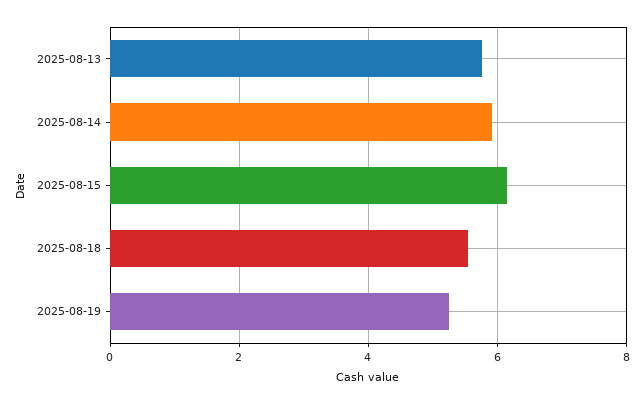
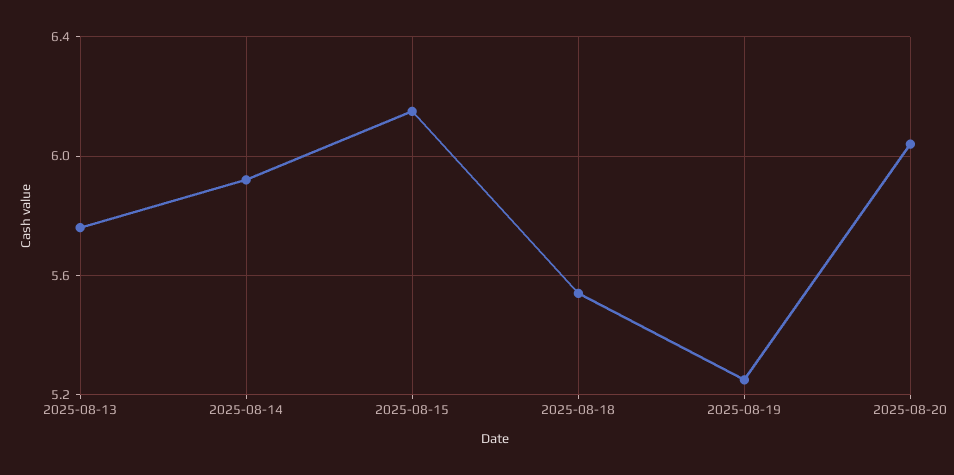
2025-08-20: none -> 6.05

